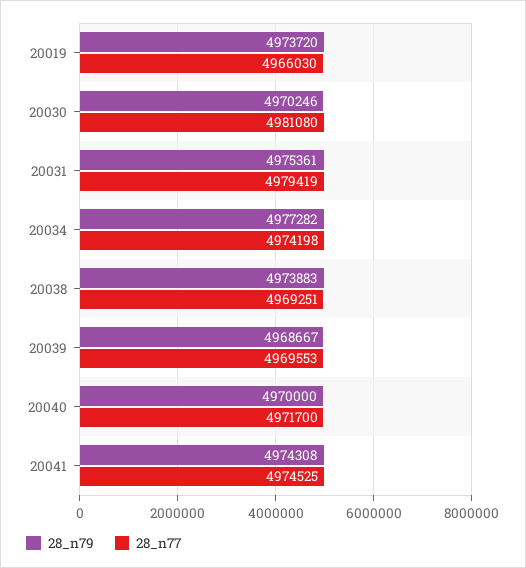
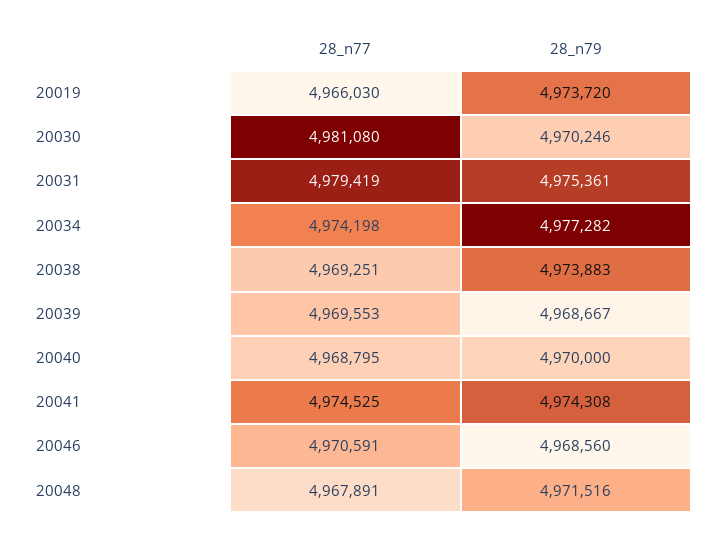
28_n77, 20040: 4971700 -> 4968795
28_n77, 20046: none -> 4970591
28_n79, 20046: none -> 4968560
28_n77, 20048: none -> 4967891
28_n79, 20048: none -> 4971516

